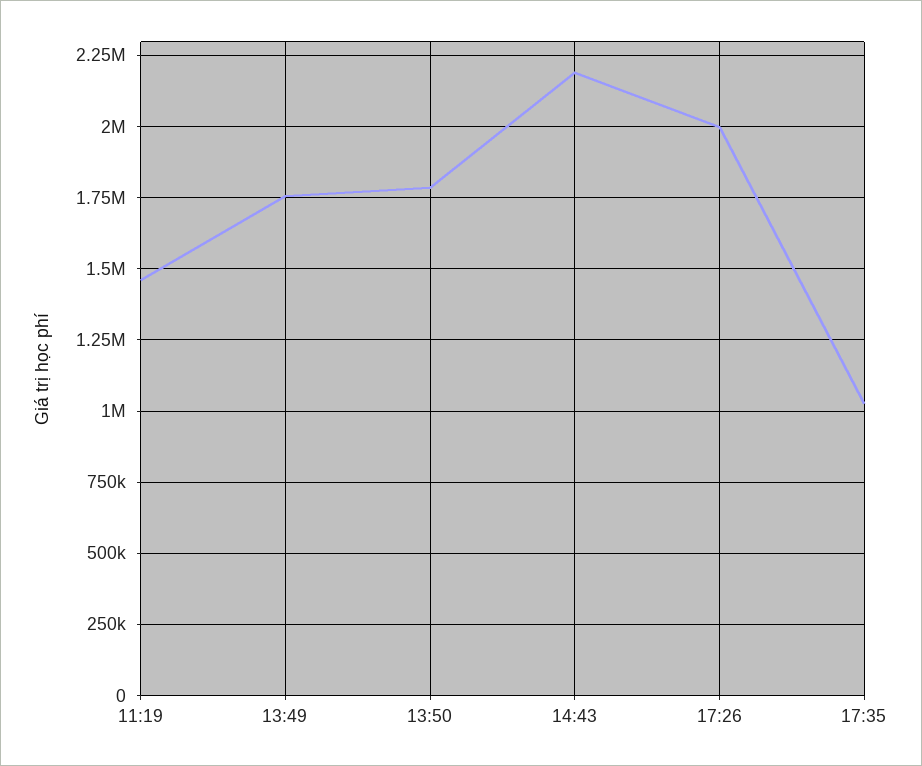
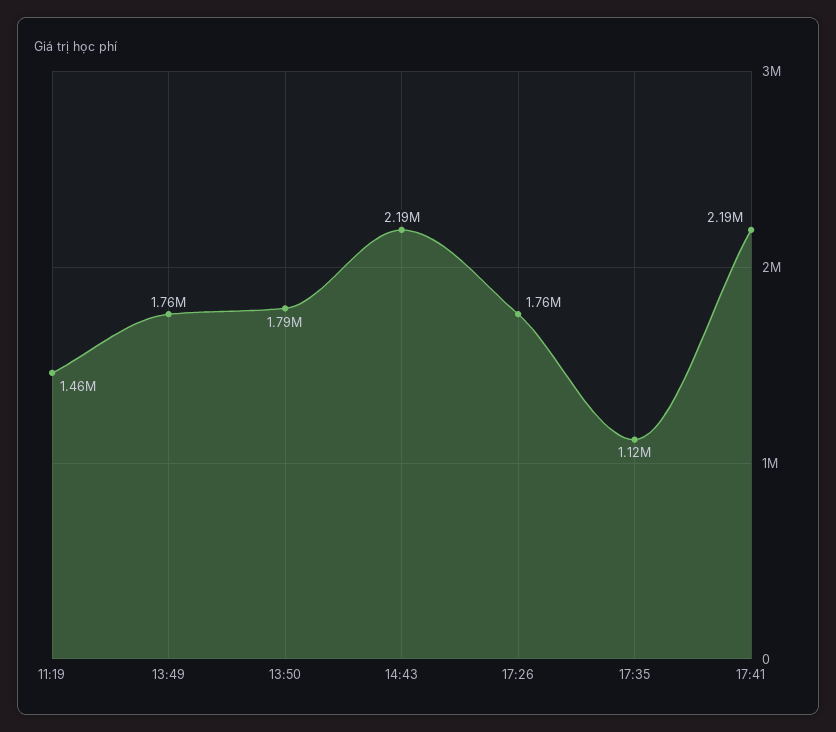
17:26: 2000000 -> 1760000
17:35: 1025000 -> 1120000
17:41: none -> 2190000

